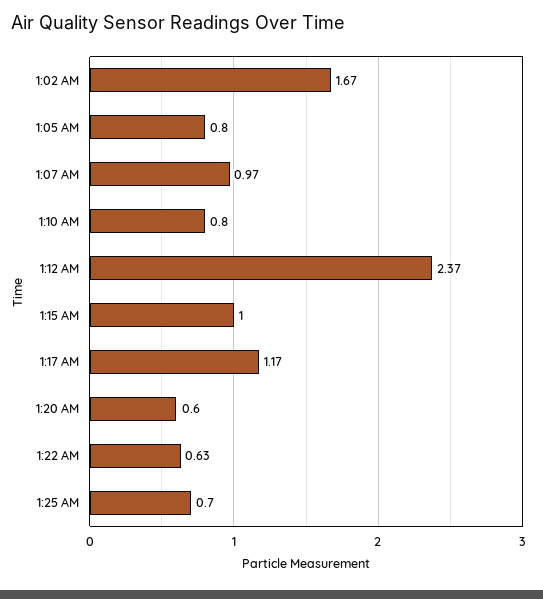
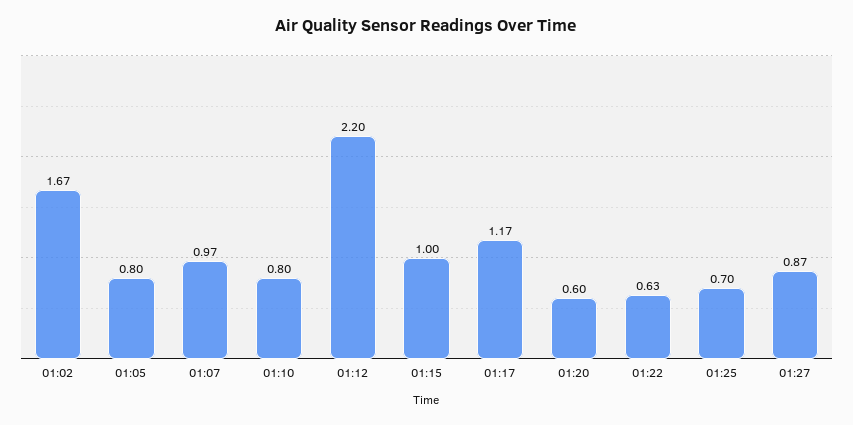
1:12 AM: 2.37 -> 2.2
01:27: none -> 0.87

